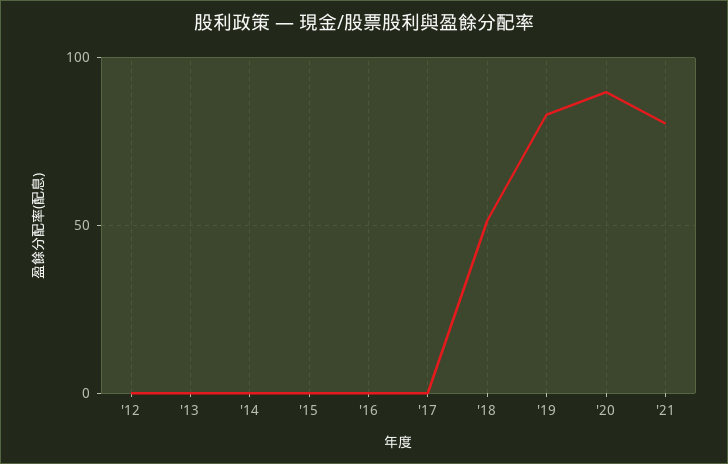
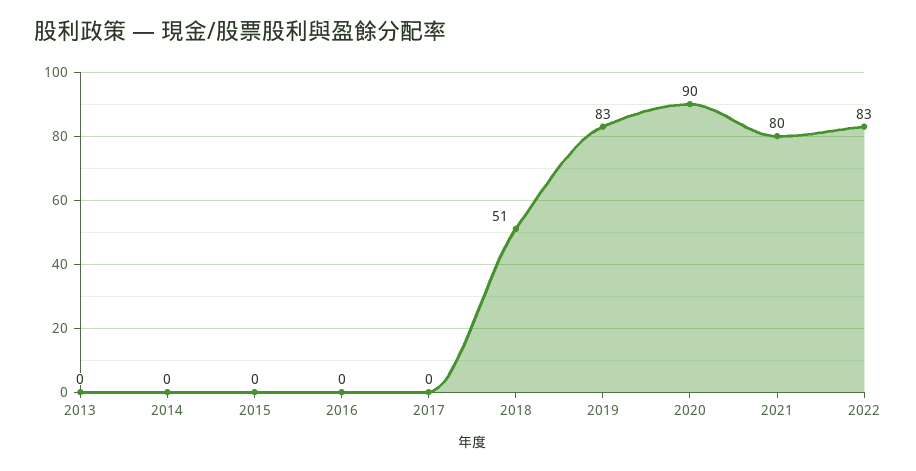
'12: 0 -> none
2022: none -> 83

